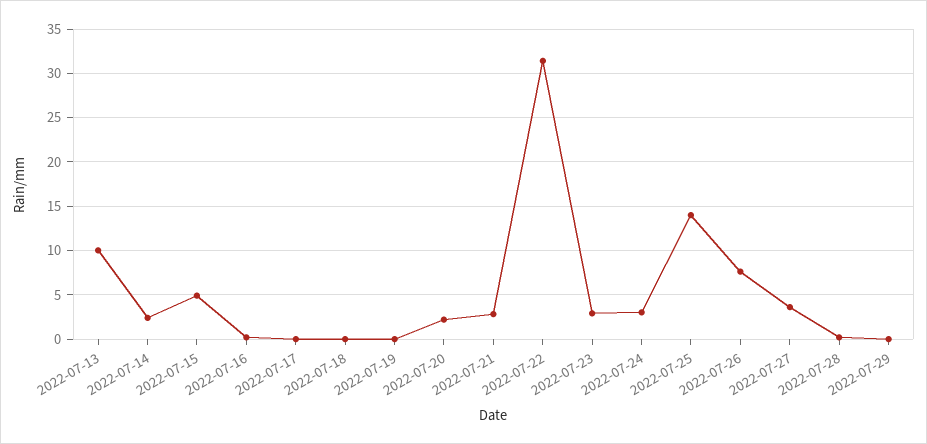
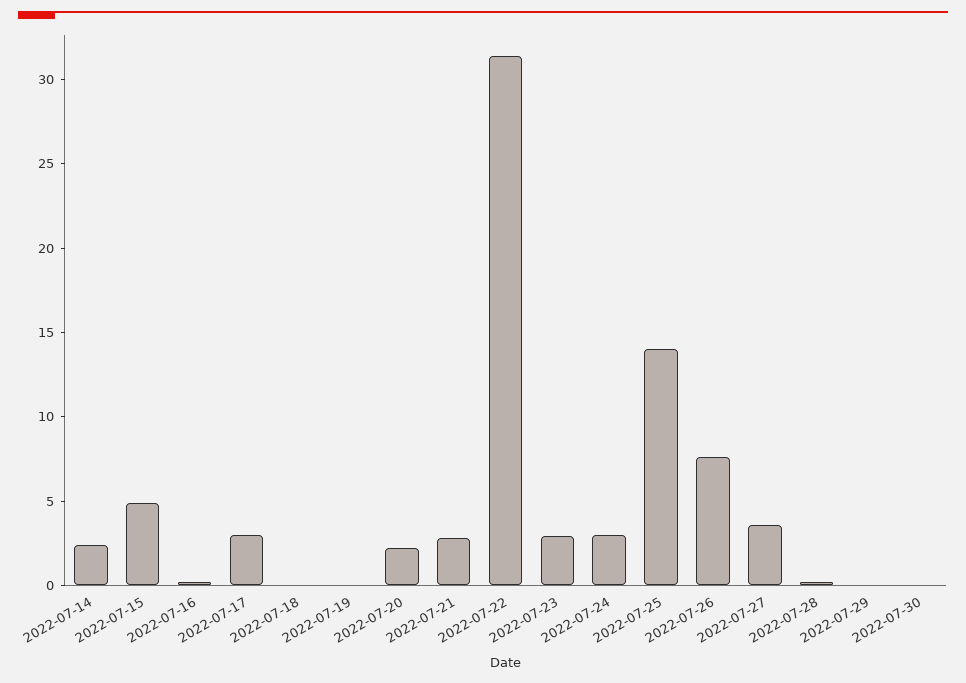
2022-07-13: 10 -> none
2022-07-17: 0 -> 3
2022-07-30: none -> 0

